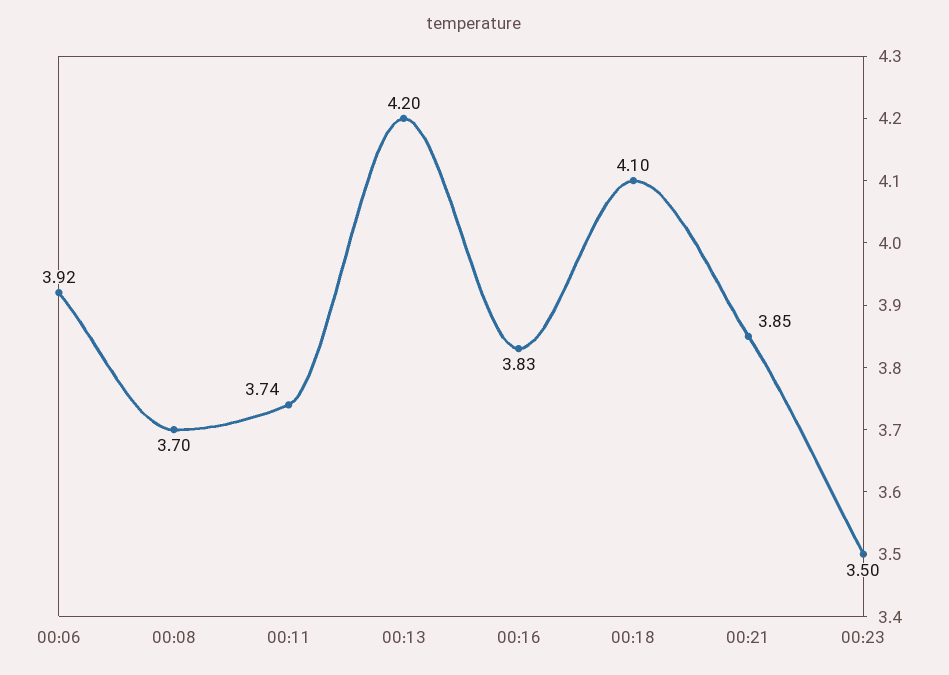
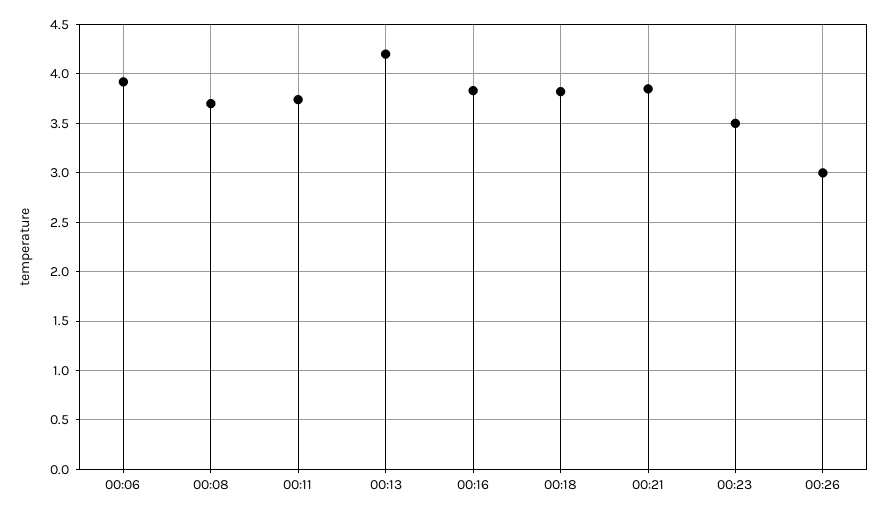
00:18: 4.1 -> 3.8
00:26: none -> 3

